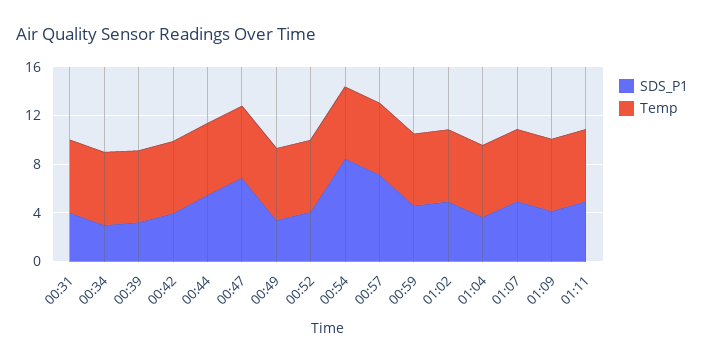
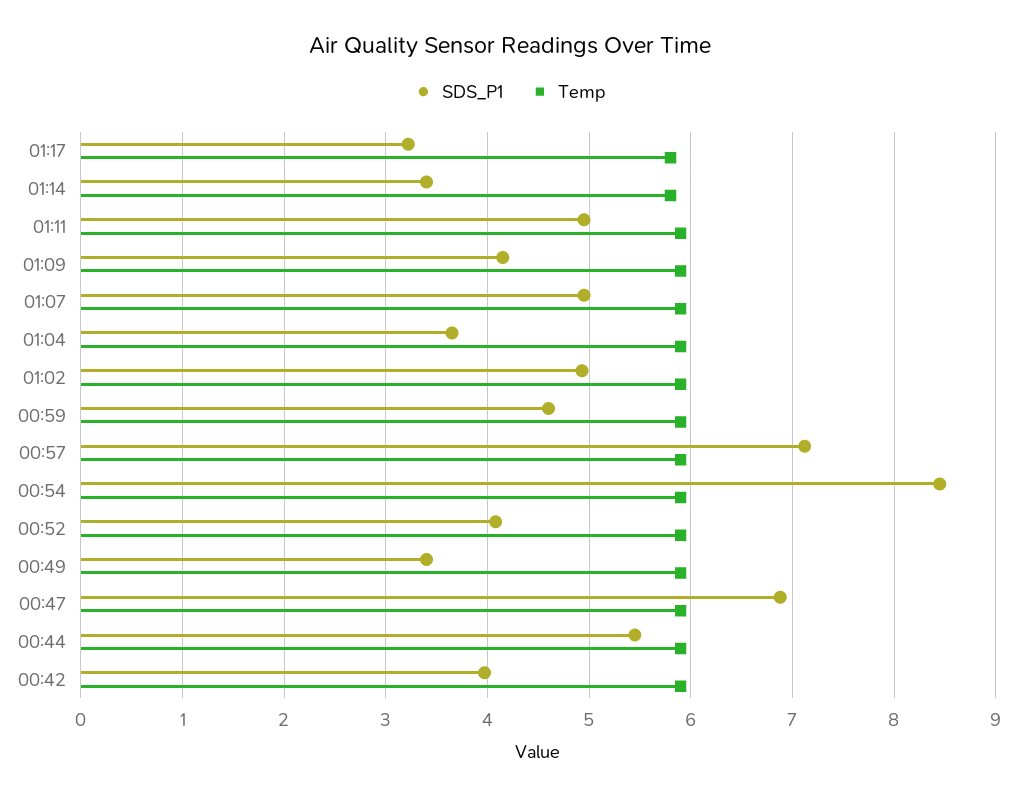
SDS_P1, 00:31: 4 -> none
Temp, 00:31: 6 -> none
SDS_P1, 00:34: 3 -> none
Temp, 00:34: 6 -> none
SDS_P1, 00:39: 3 -> none
Temp, 00:39: 6 -> none
SDS_P1, 01:17: none -> 3.2
Temp, 01:17: none -> 5.8
SDS_P1, 01:14: none -> 3.4
Temp, 01:14: none -> 5.8

